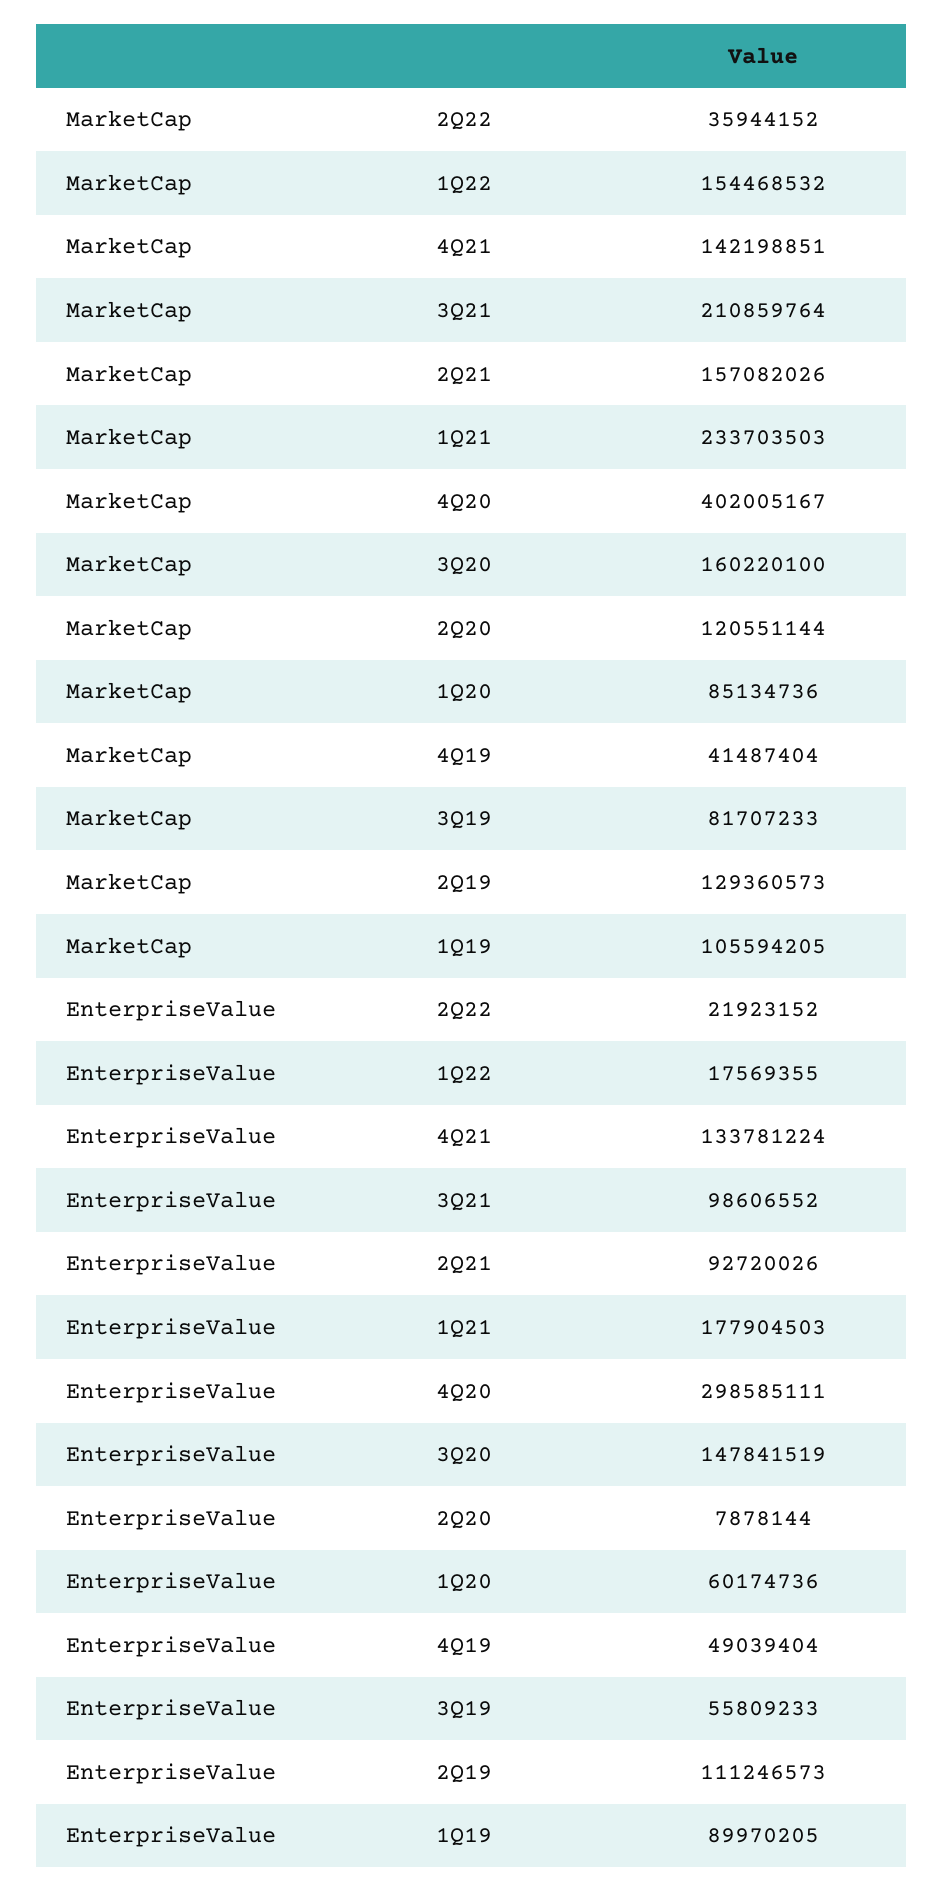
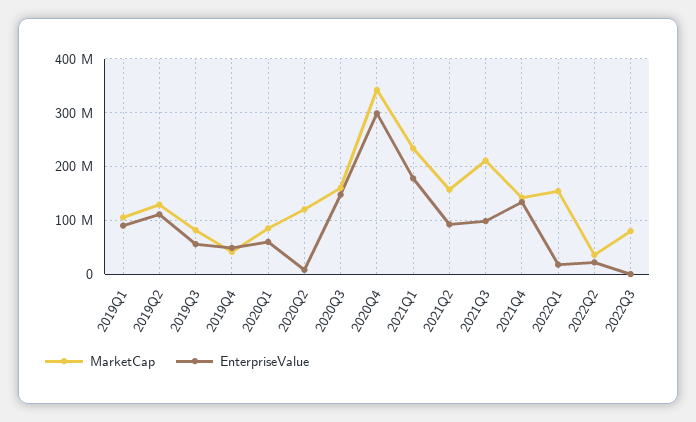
MarketCap, 4Q20: 402005167 -> 340000000
MarketCap, 2022Q3: none -> 80000000
EnterpriseValue, 2022Q3: none -> 0

